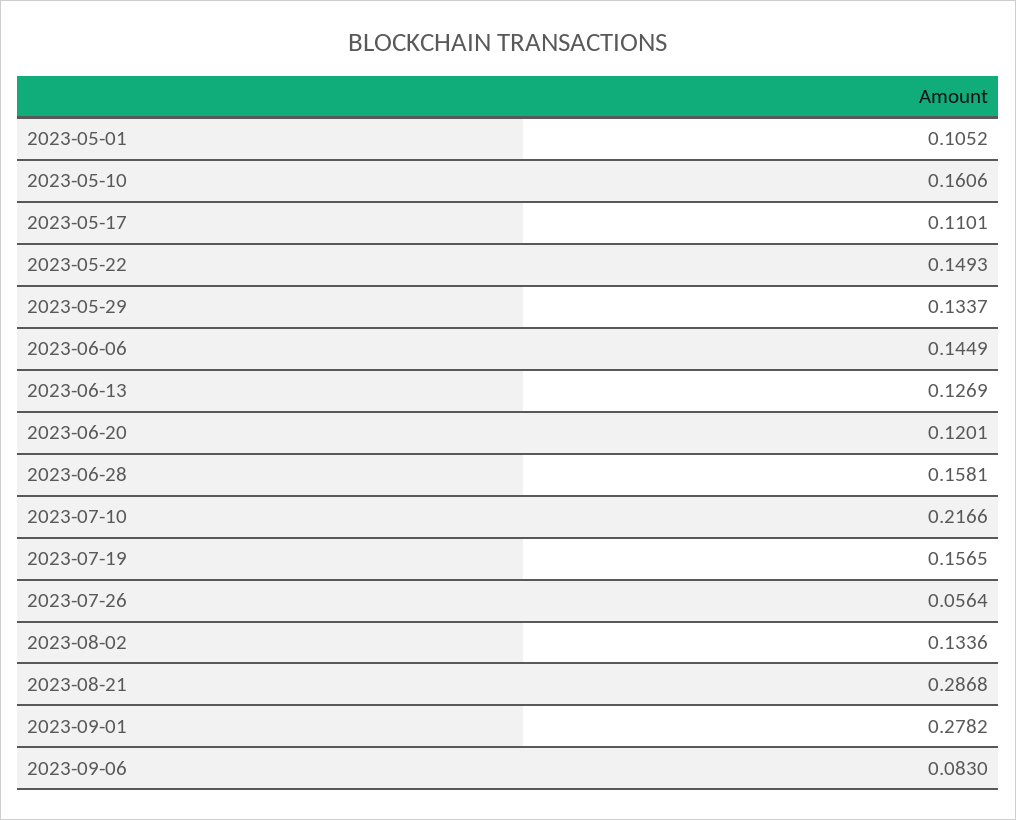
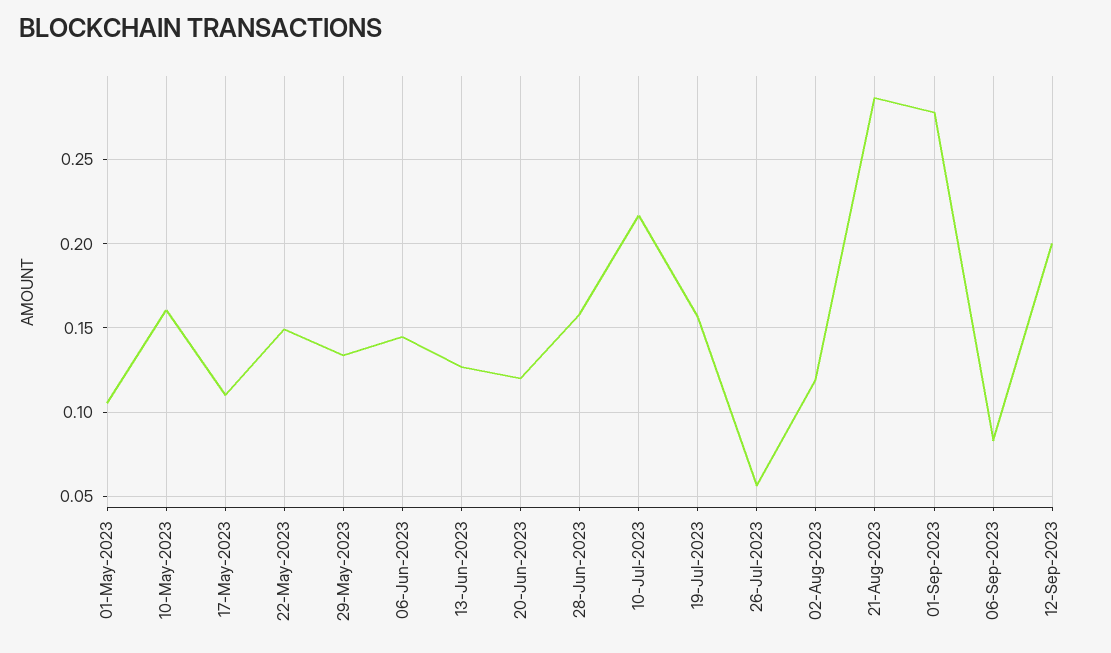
2023-08-02: 0.1336 -> 0.12
12-Sep-2023: none -> 0.2

